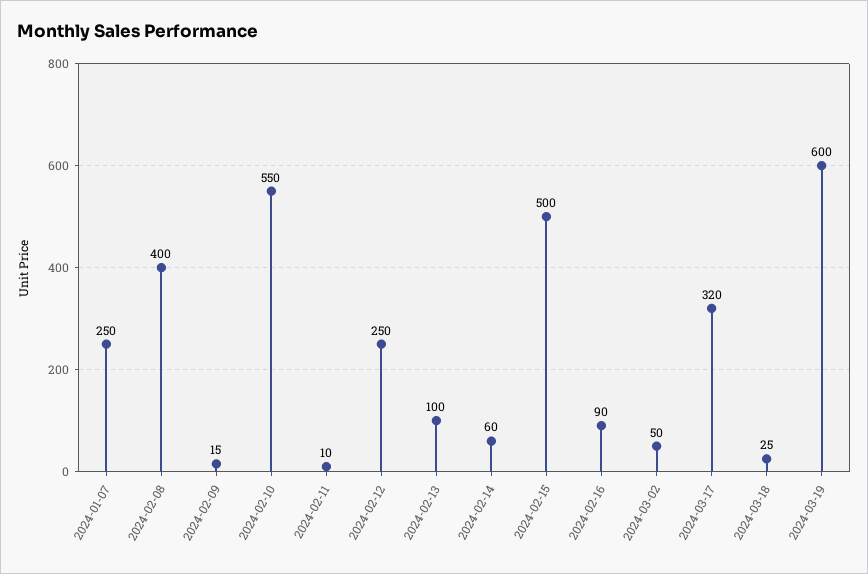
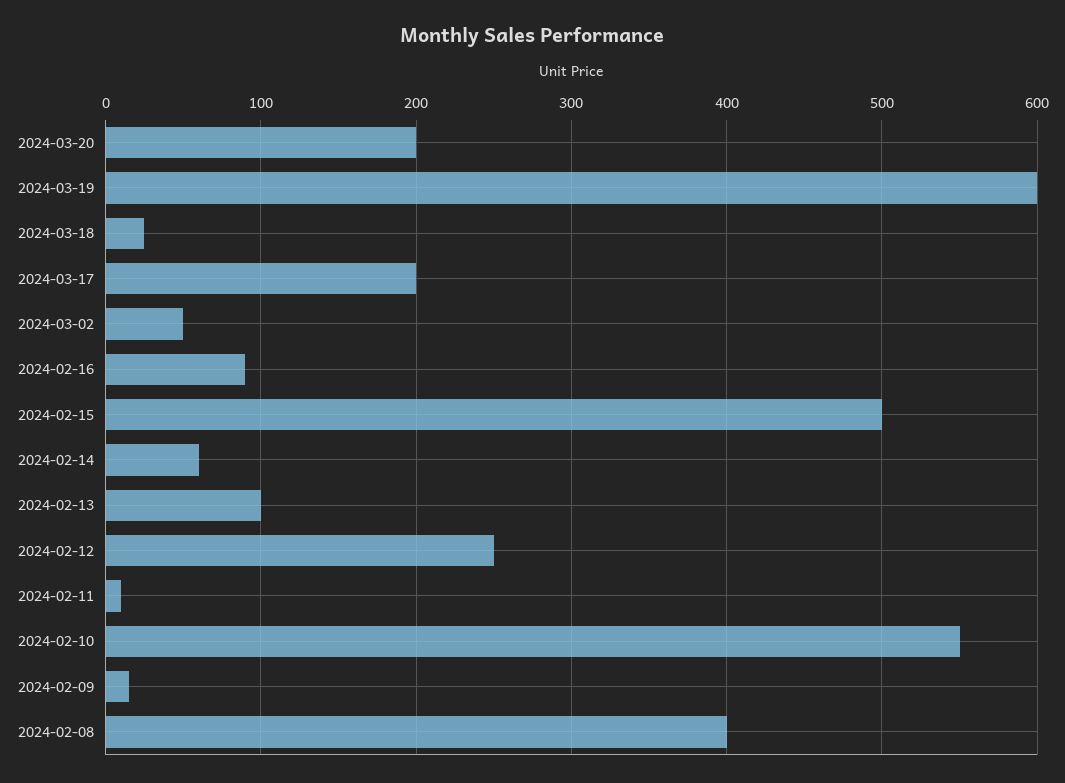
2024-01-07: 250 -> none
2024-03-17: 320 -> 200
2024-03-20: none -> 200

